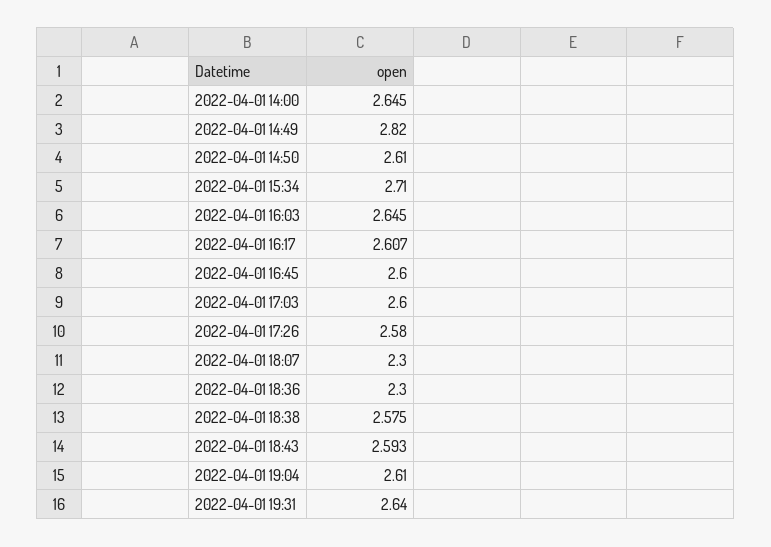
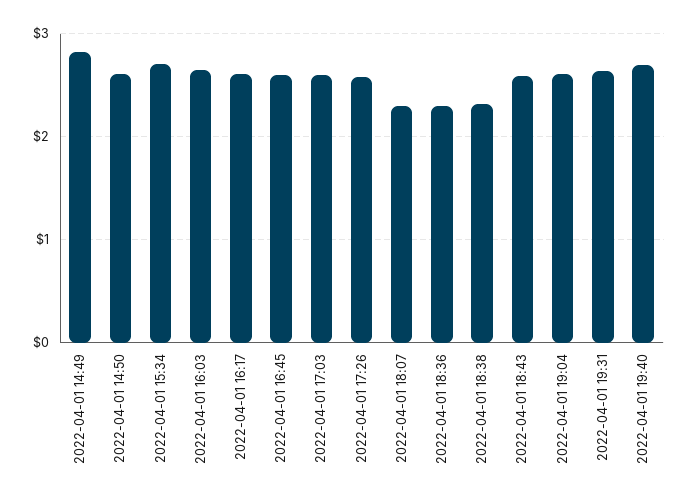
2022-04-01 14:00: 2.645 -> none
2022-04-01 18:38: 2.575 -> 2.3
2022-04-01 19:40: none -> 2.7

